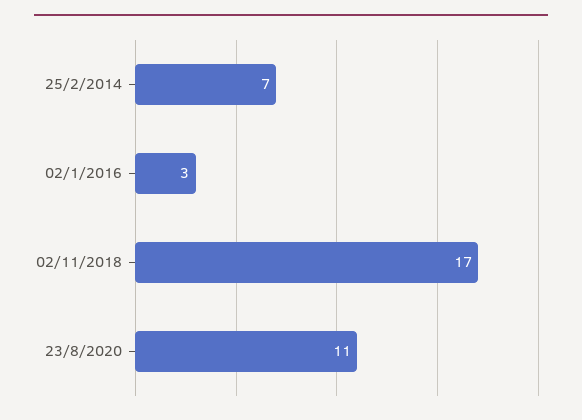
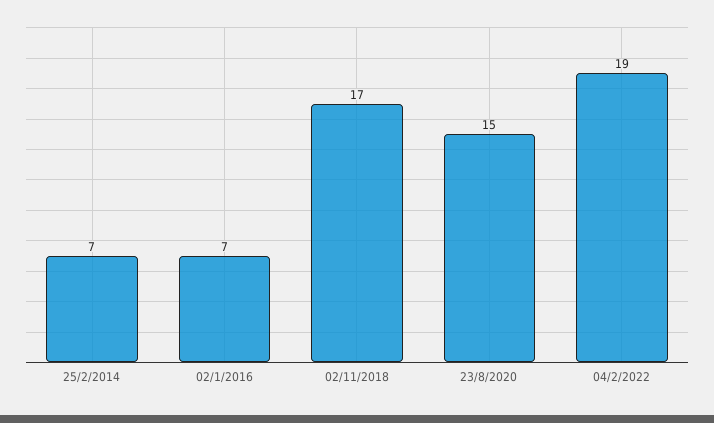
02/1/2016: 3 -> 7
23/8/2020: 11 -> 15
04/2/2022: none -> 19

